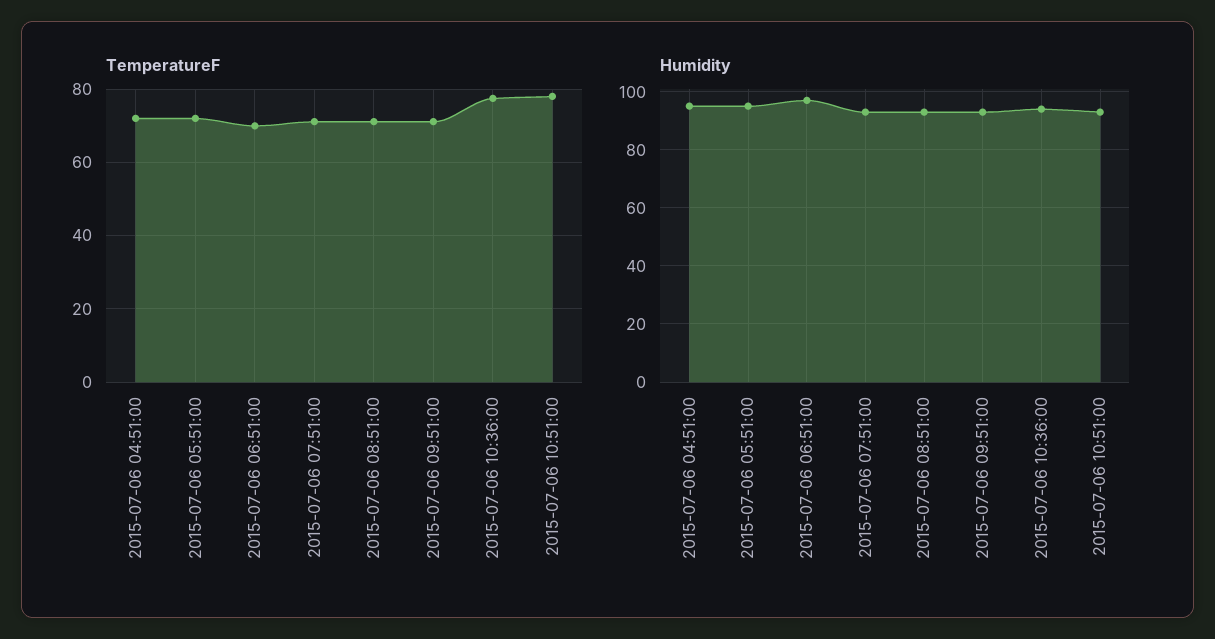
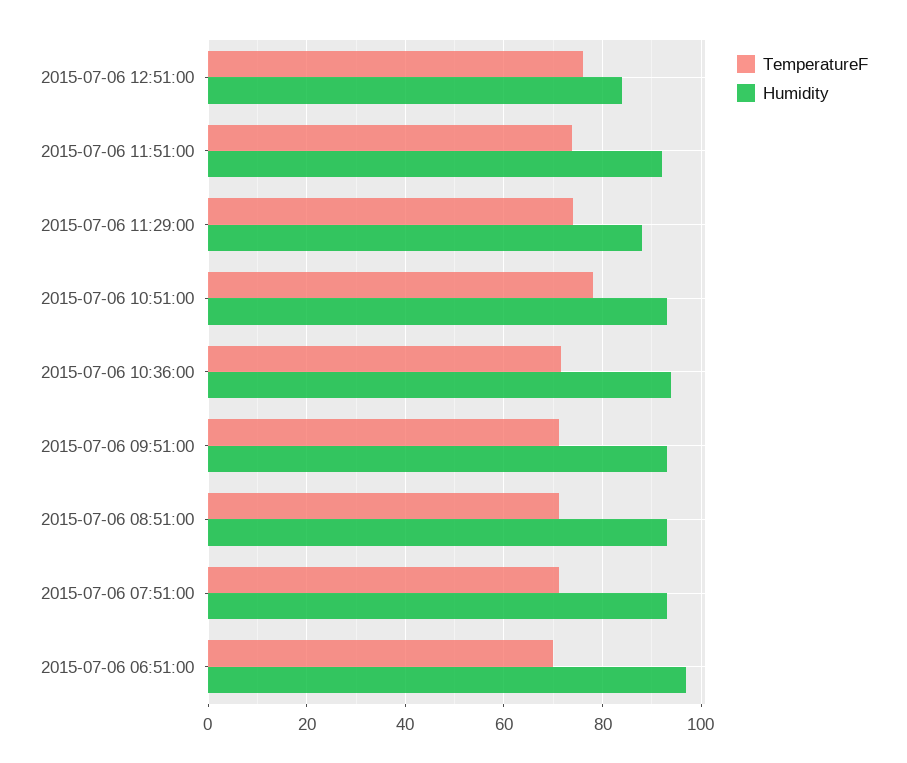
TemperatureF, 2015-07-06 04:51:00: 72 -> none
TemperatureF, 2015-07-06 05:51:00: 72 -> none
TemperatureF, 2015-07-06 10:36:00: 78 -> 72
Humidity, 2015-07-06 04:51:00: 95 -> none
Humidity, 2015-07-06 05:51:00: 95 -> none
TemperatureF, 2015-07-06 12:51:00: none -> 76
Humidity, 2015-07-06 12:51:00: none -> 84
TemperatureF, 2015-07-06 11:51:00: none -> 74
Humidity, 2015-07-06 11:51:00: none -> 92
TemperatureF, 2015-07-06 11:29:00: none -> 74
Humidity, 2015-07-06 11:29:00: none -> 88

